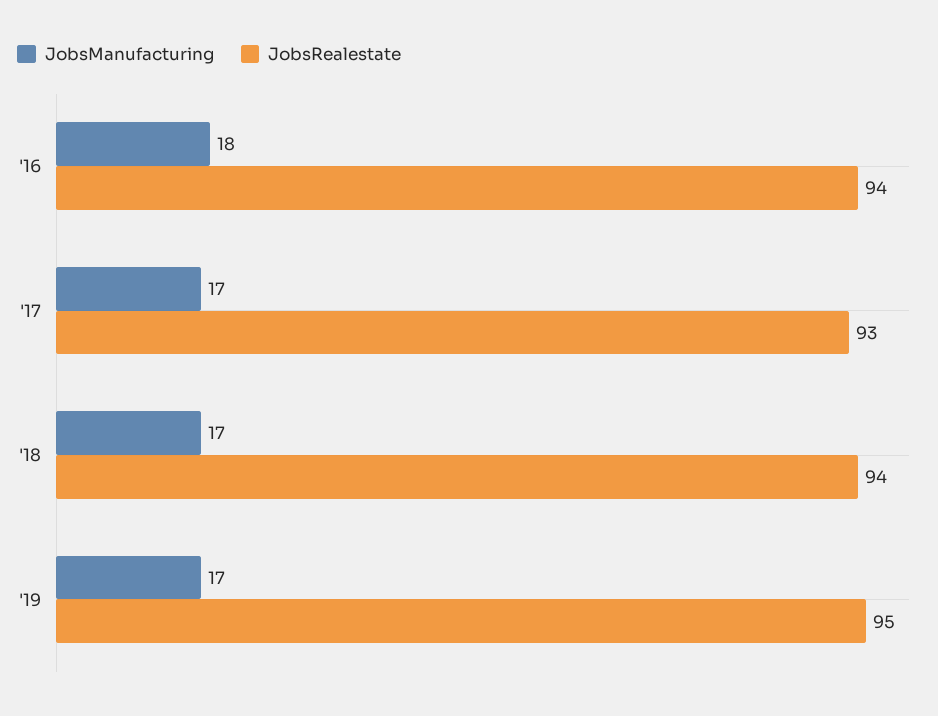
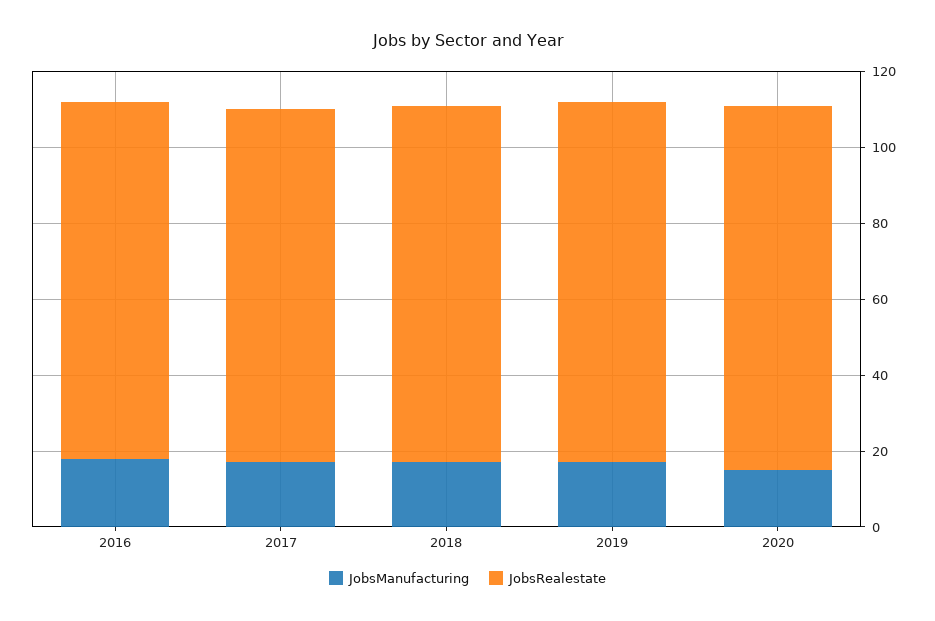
JobsManufacturing, 2020: none -> 15
JobsRealestate, 2020: none -> 95

